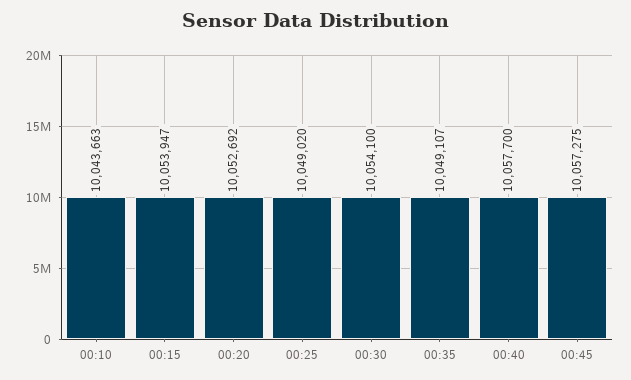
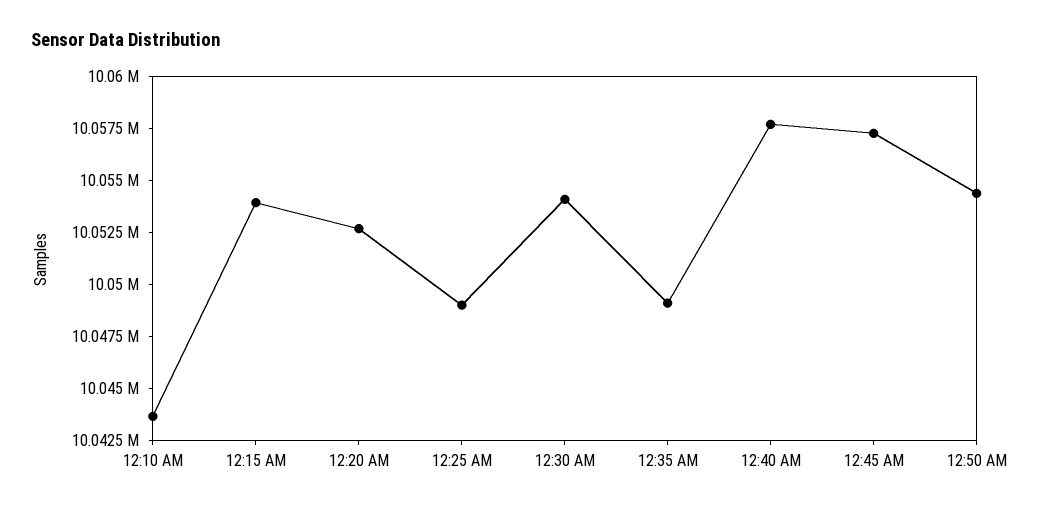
12:50 AM: none -> 10054500

